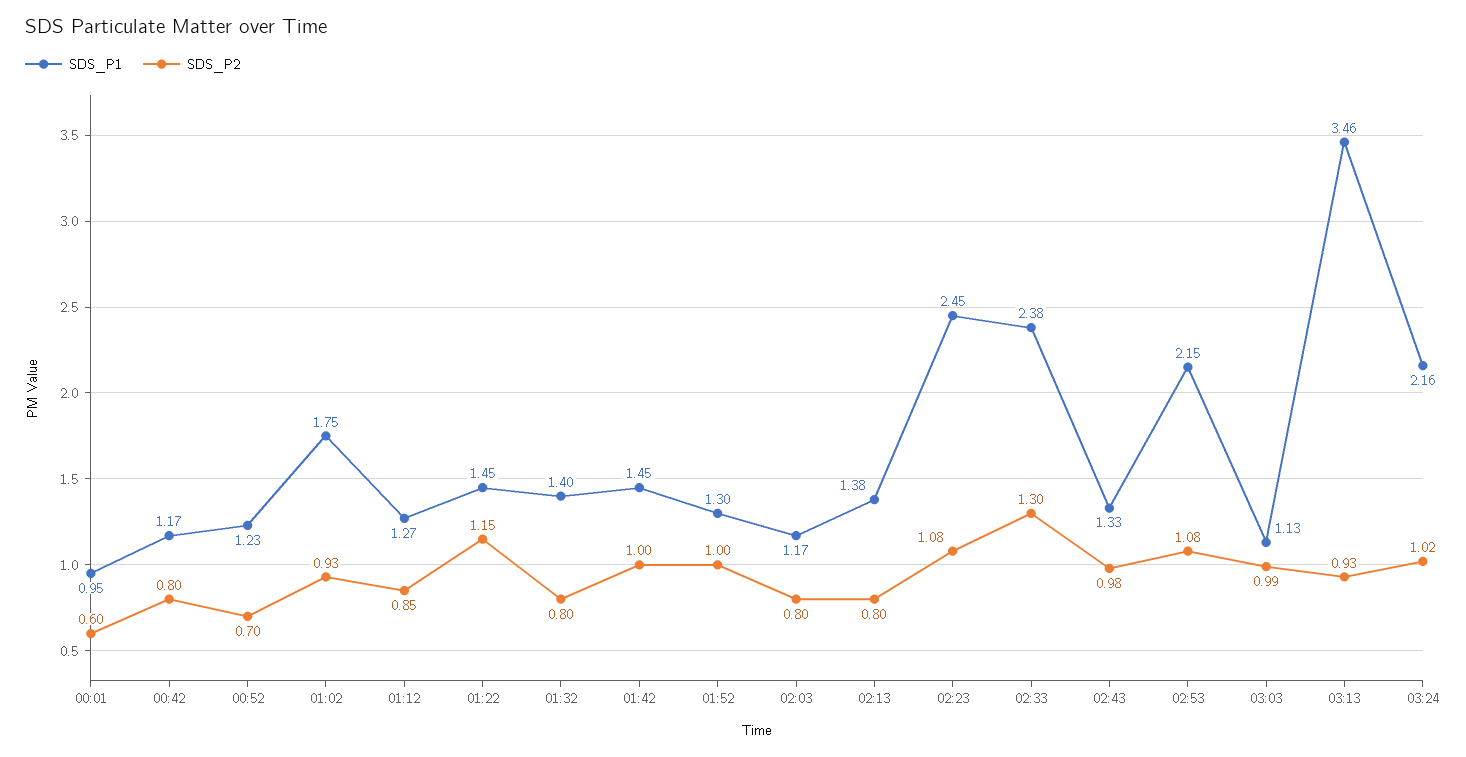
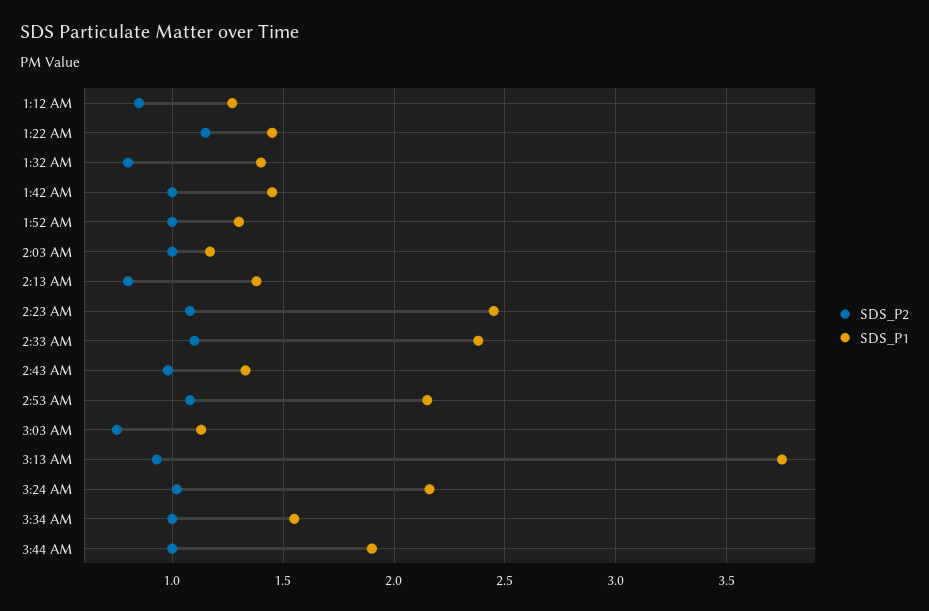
SDS_P1, 00:01: 0.95 -> none
SDS_P2, 00:01: 0.6 -> none
SDS_P1, 00:42: 1.17 -> none
SDS_P2, 00:42: 0.8 -> none
SDS_P1, 00:52: 1.23 -> none
SDS_P2, 00:52: 0.7 -> none
SDS_P1, 01:02: 1.75 -> none
SDS_P2, 01:02: 0.93 -> none
SDS_P2, 02:03: 0.8 -> 1
SDS_P2, 02:33: 1.3 -> 1.1
SDS_P2, 03:03: 0.99 -> 0.75
SDS_P1, 03:13: 3.46 -> 3.75
SDS_P2, 3:34 AM: none -> 1
SDS_P1, 3:34 AM: none -> 1.55
SDS_P2, 3:44 AM: none -> 1
SDS_P1, 3:44 AM: none -> 1.9

